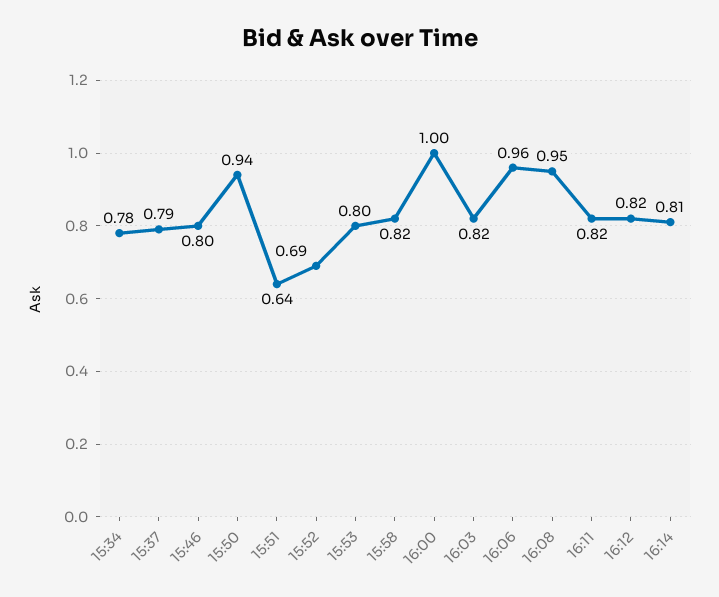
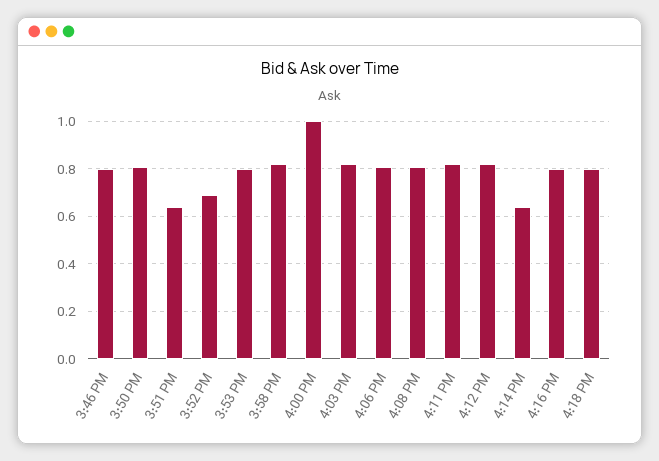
15:34: 0.78 -> none
15:37: 0.79 -> none
15:50: 0.94 -> 0.8
16:06: 0.96 -> 0.8
16:08: 0.95 -> 0.8
16:14: 0.81 -> 0.65
4:16 PM: none -> 0.8
4:18 PM: none -> 0.8

